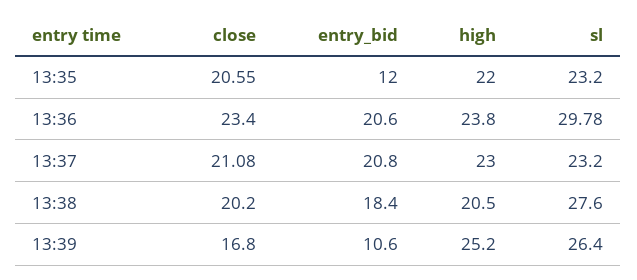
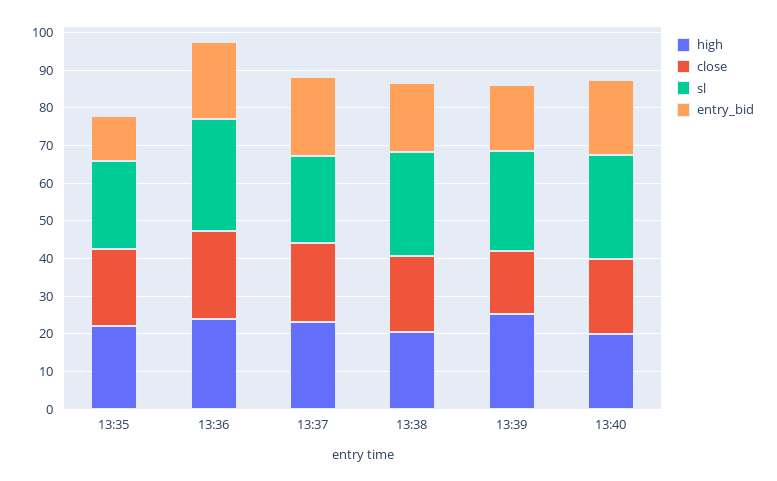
entry_bid, 13:39: 10.6 -> 17.5
high, 13:40: none -> 20
close, 13:40: none -> 20
sl, 13:40: none -> 27.5
entry_bid, 13:40: none -> 20

